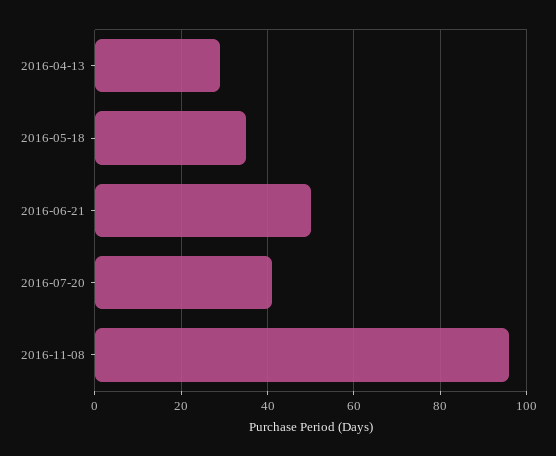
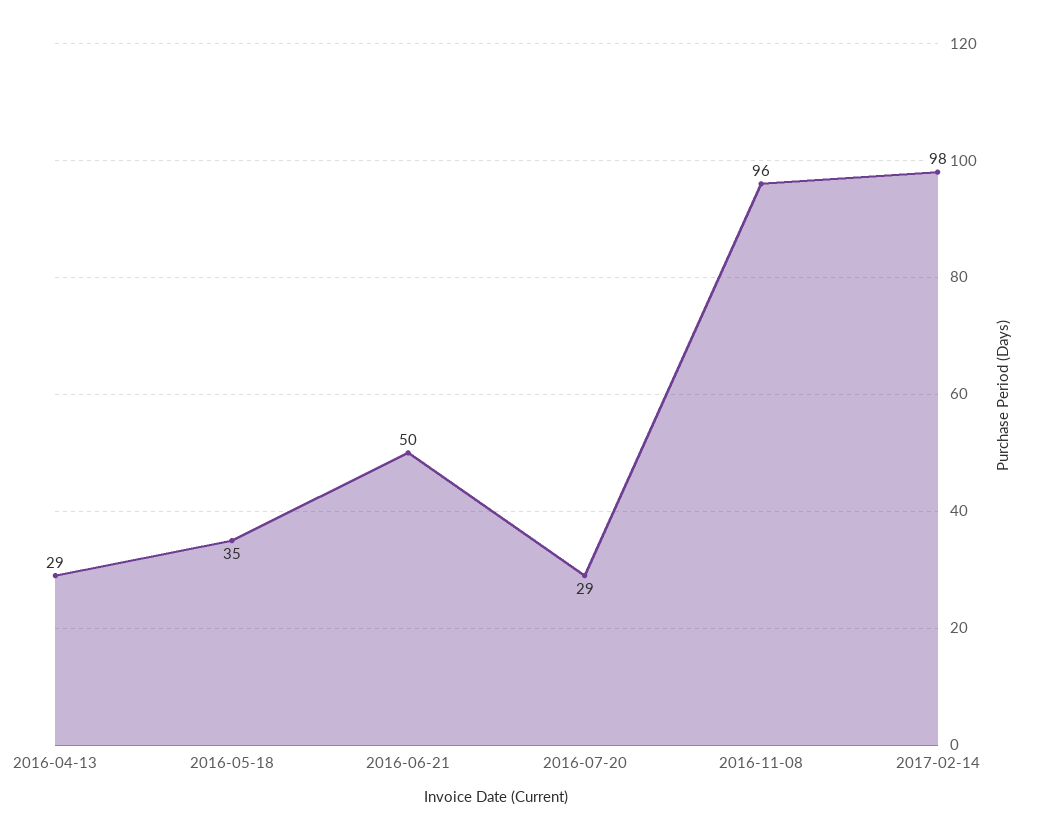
2016-07-20: 40 -> 29
2017-02-14: none -> 98

